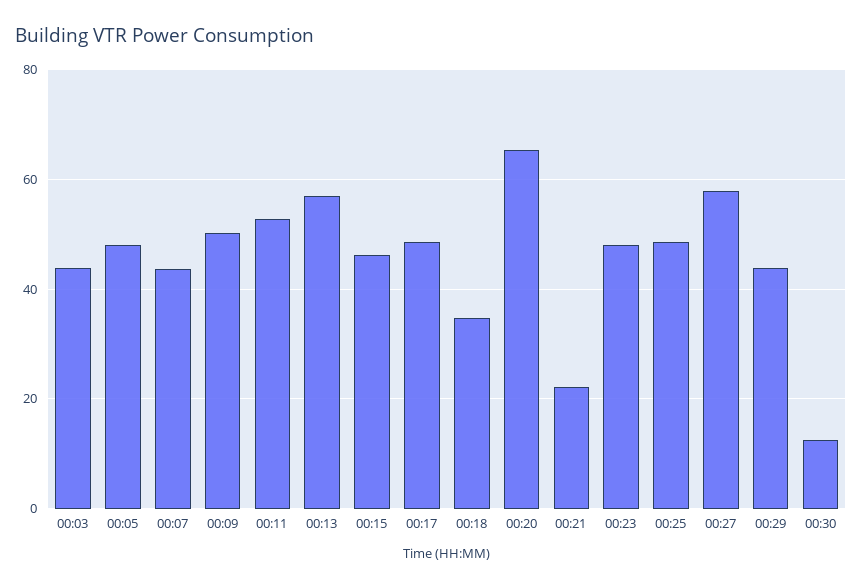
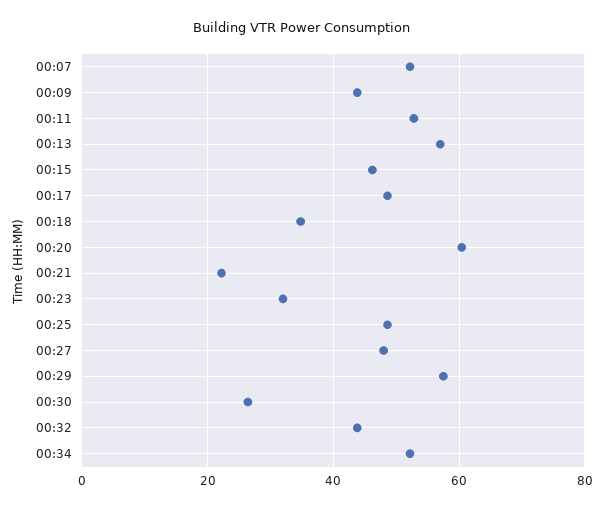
00:03: 44 -> none
00:05: 48 -> none
00:07: 44 -> 52
00:09: 50 -> 44
00:20: 66 -> 60
00:23: 48 -> 32
00:27: 58 -> 48
00:29: 44 -> 58
00:30: 12 -> 26
00:32: none -> 44
00:34: none -> 52

